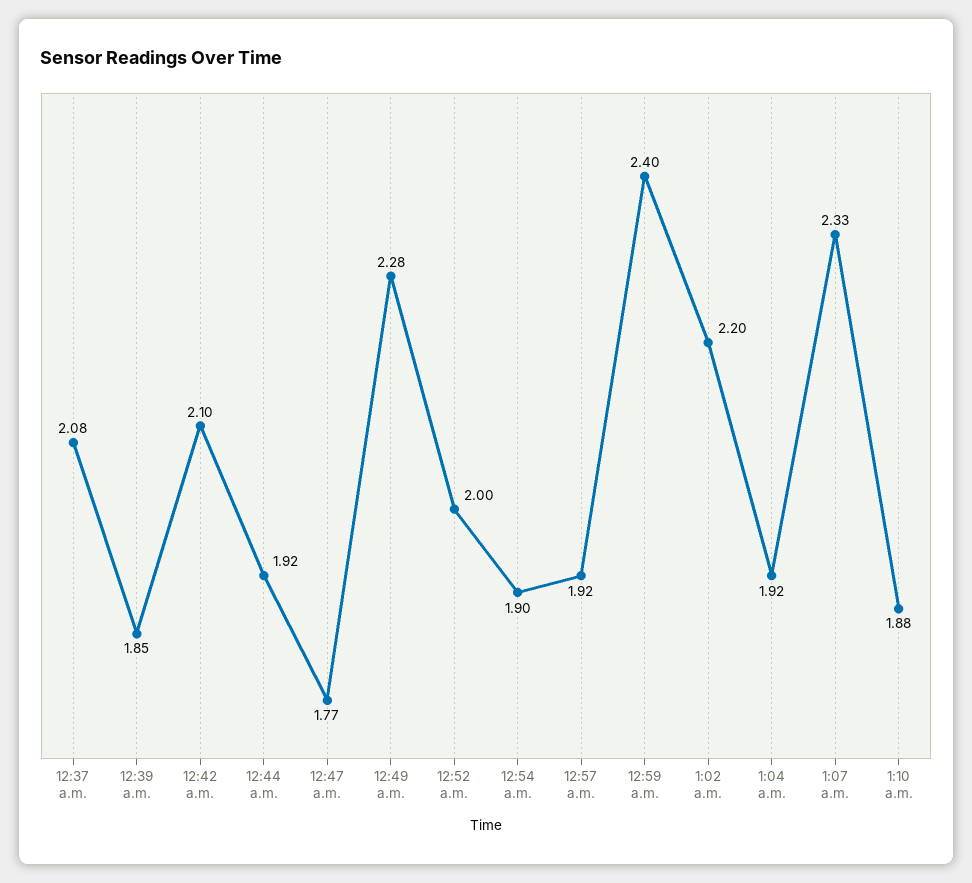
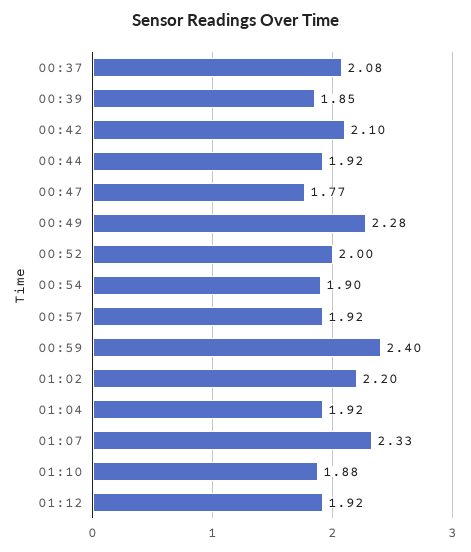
01:12: none -> 1.92

